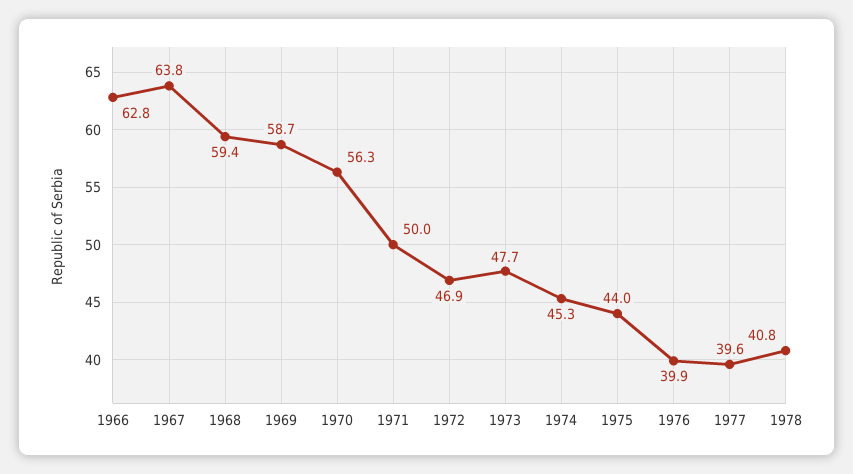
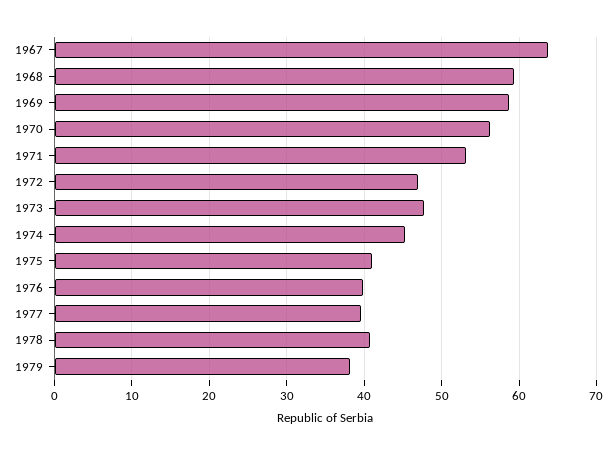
1966: 62.8 -> none
1971: 50 -> 53
1975: 44 -> 41
1979: none -> 38

